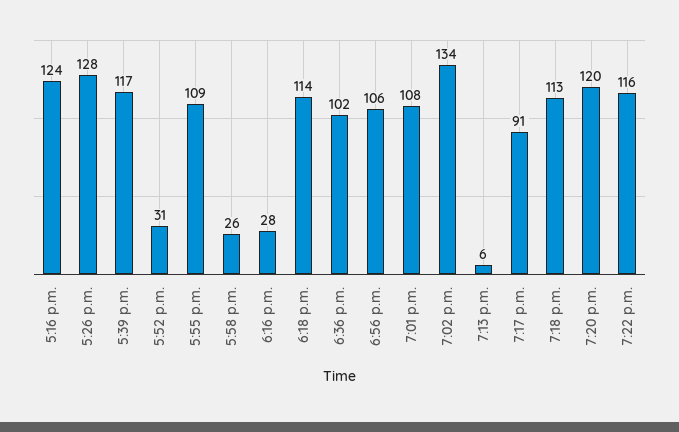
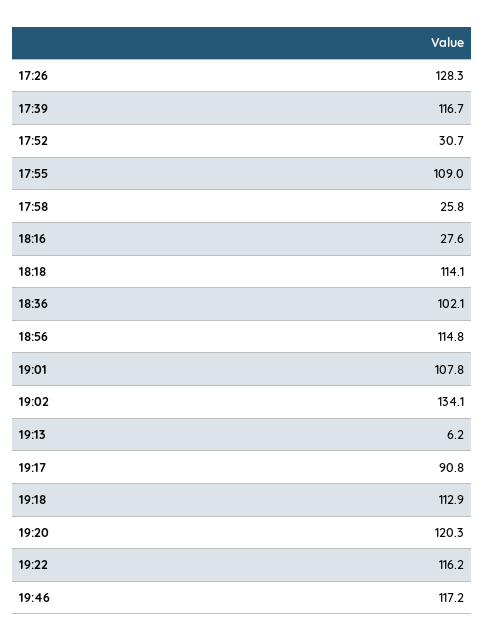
5:16 p.m.: 124 -> none
6:56 p.m.: 106 -> 114.8
19:46: none -> 117.2

